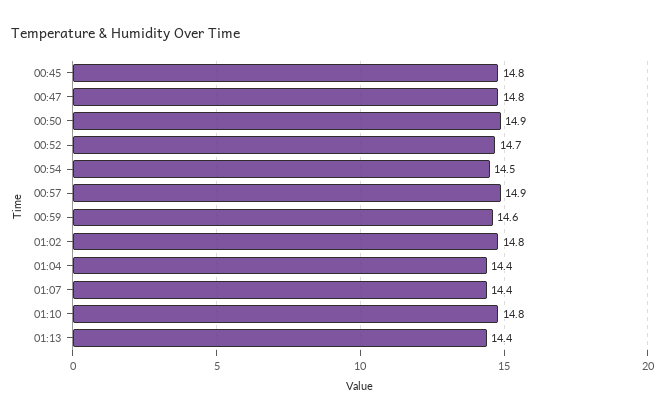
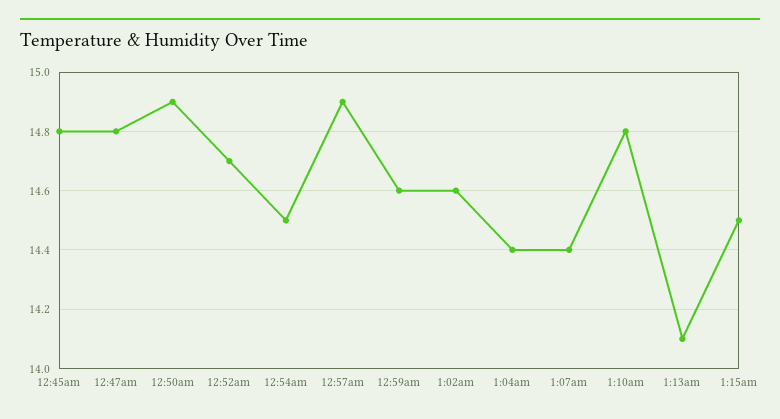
01:02: 14.8 -> 14.6
01:13: 14.4 -> 14.1
1:15am: none -> 14.5

